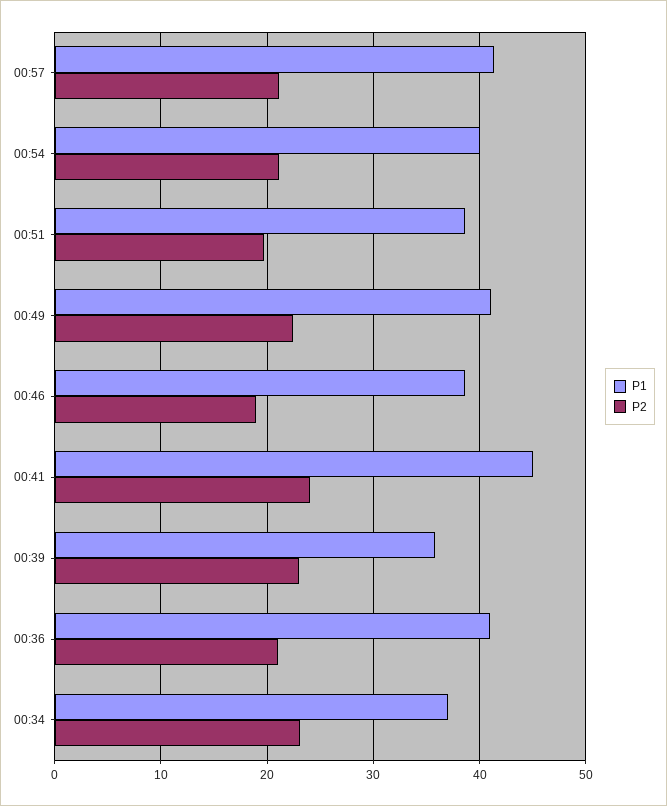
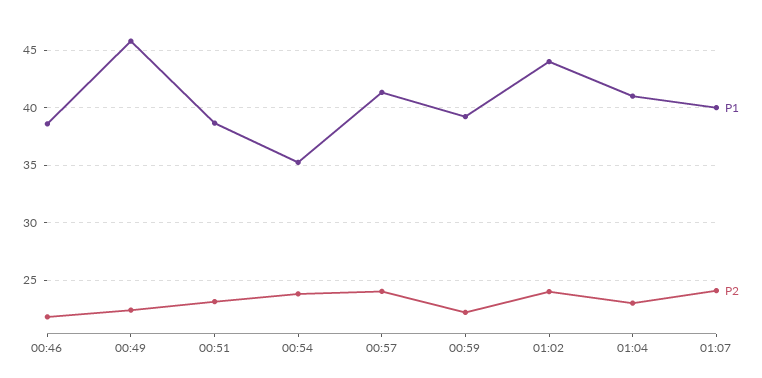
P2, 00:57: 21 -> 24
P1, 00:54: 40 -> 35
P2, 00:54: 21 -> 24
P2, 00:51: 20 -> 23
P1, 00:49: 41 -> 46
P2, 00:46: 19 -> 22
P1, 00:41: 45 -> none
P2, 00:41: 24 -> none
P1, 00:39: 36 -> none
P2, 00:39: 23 -> none
P1, 00:36: 41 -> none
P2, 00:36: 21 -> none
P1, 00:34: 37 -> none
P2, 00:34: 23 -> none
P1, 00:59: none -> 39
P2, 00:59: none -> 22
P1, 01:02: none -> 44
P2, 01:02: none -> 24
P1, 01:04: none -> 41
P2, 01:04: none -> 23
P1, 01:07: none -> 40
P2, 01:07: none -> 24

